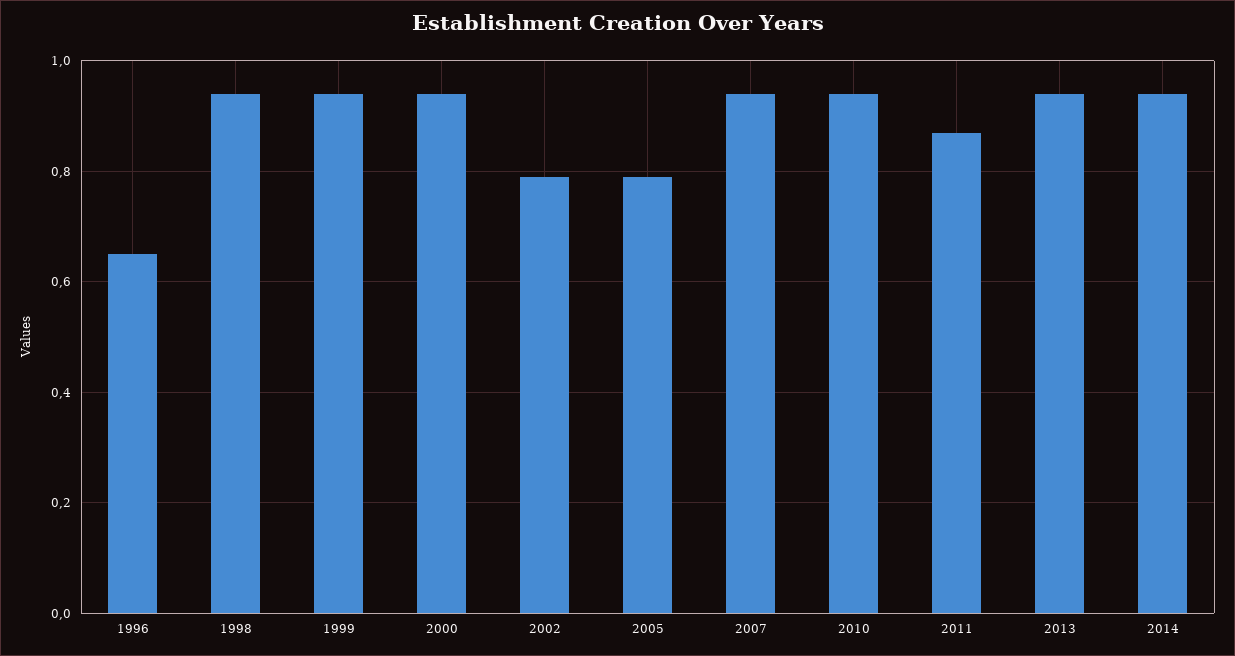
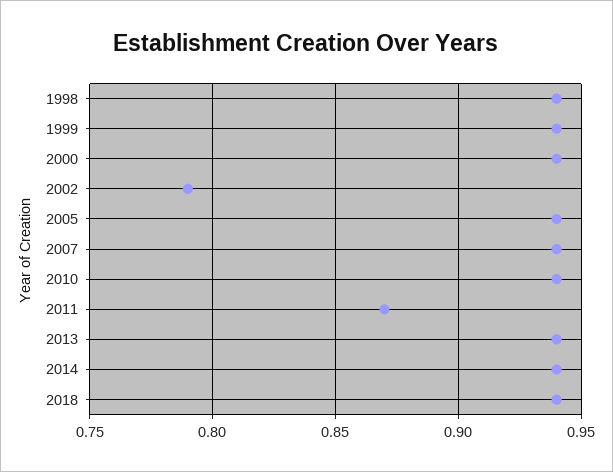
1996: 0.65 -> none
2005: 0.8 -> 0.94
2018: none -> 0.94

